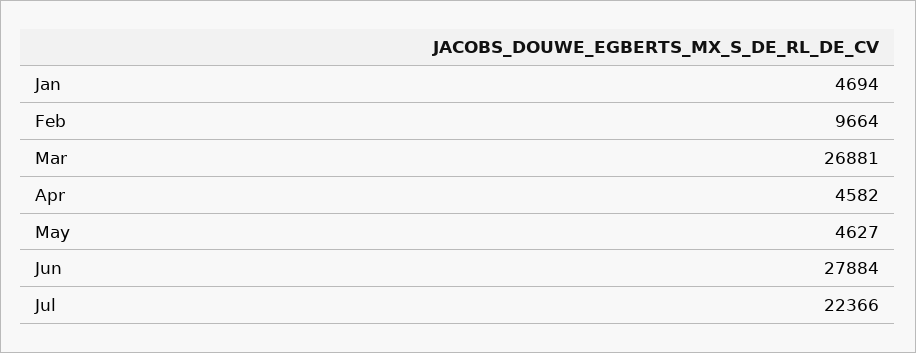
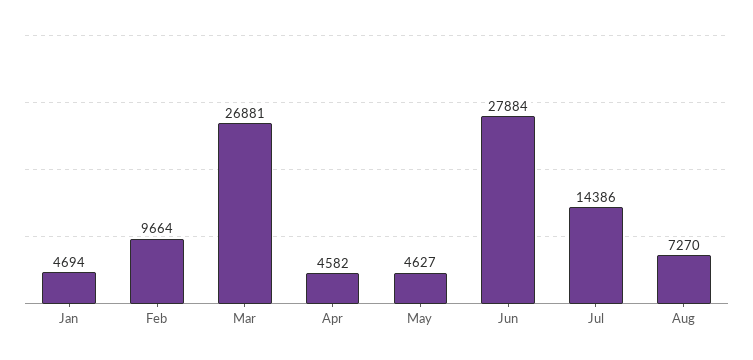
Jul: 22366 -> 14386
Aug: none -> 7270

